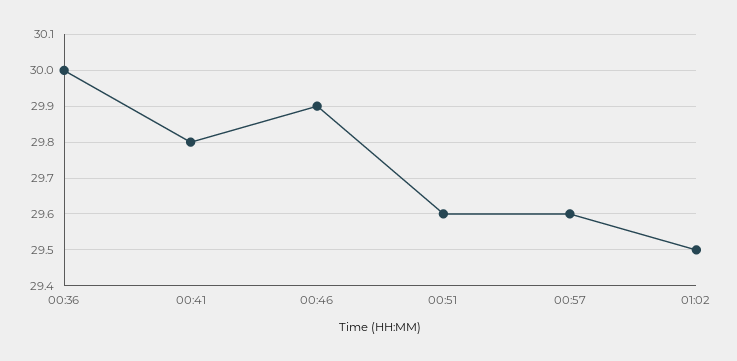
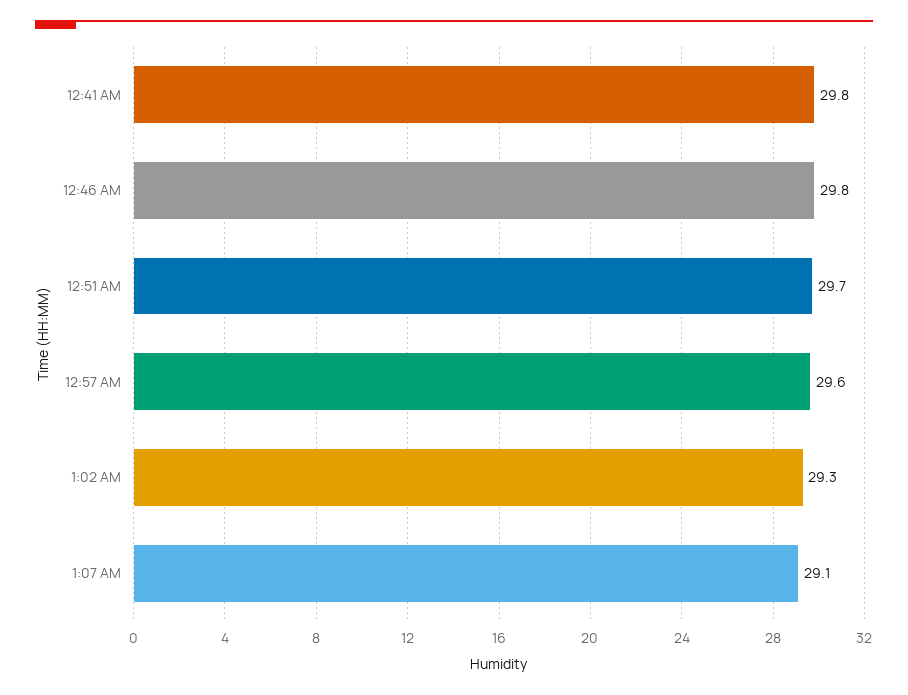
00:36: 30 -> none
00:46: 29.9 -> 29.8
00:51: 29.6 -> 29.7
01:02: 29.5 -> 29.3
1:07 AM: none -> 29.1

